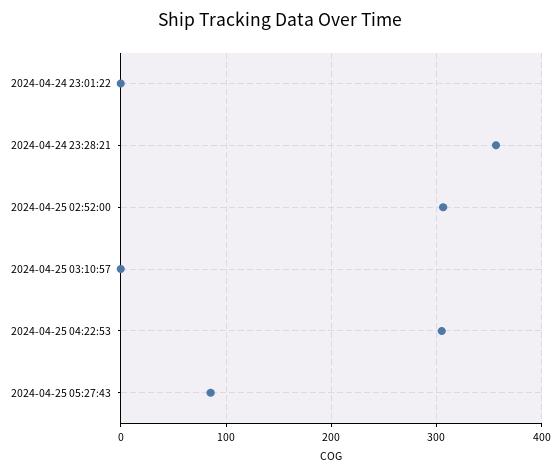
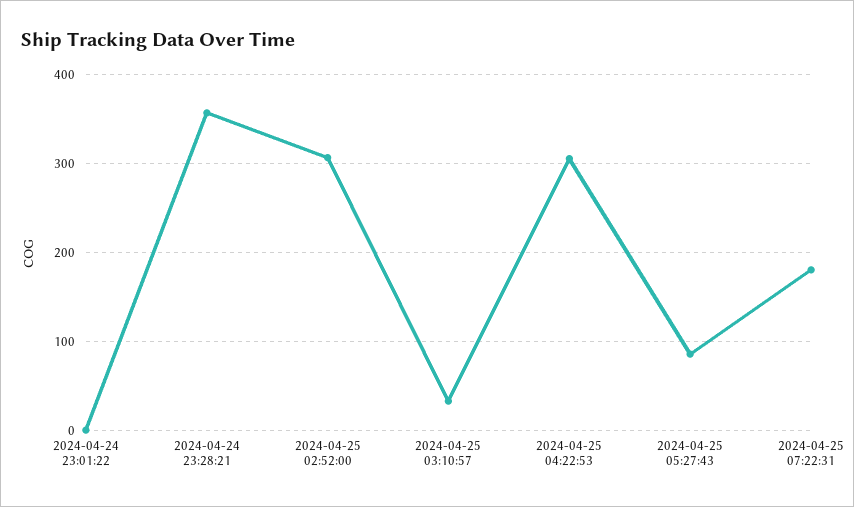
2024-04-25 03:10:57: 0 -> 30
2024-04-25 07:22:31: none -> 180

